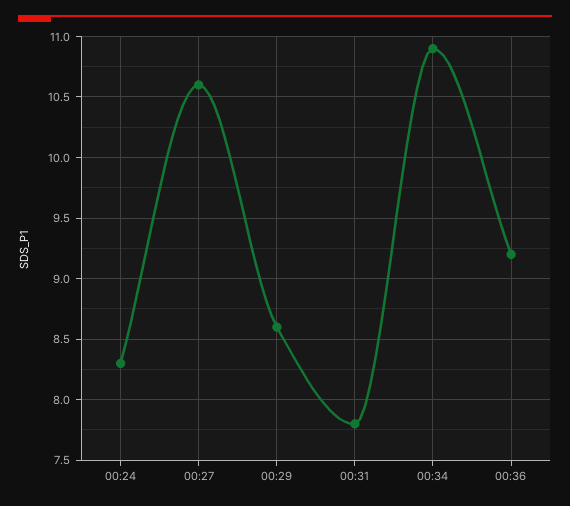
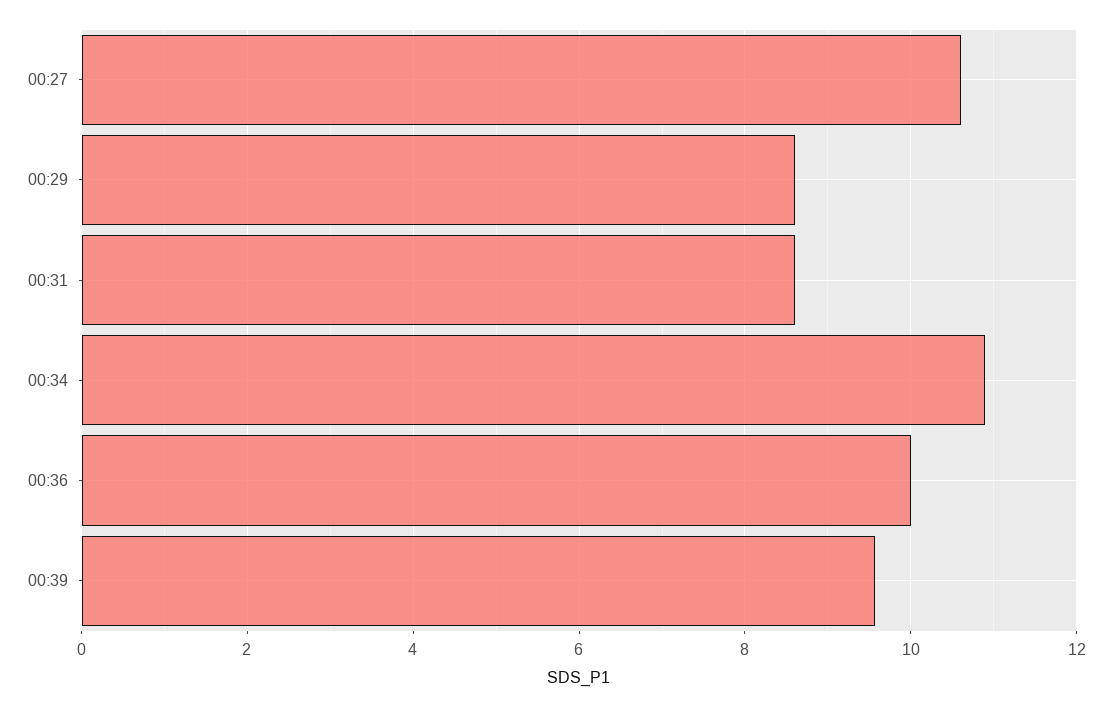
00:24: 8.3 -> none
00:31: 7.8 -> 8.6
00:36: 9.2 -> 10
00:39: none -> 9.6

